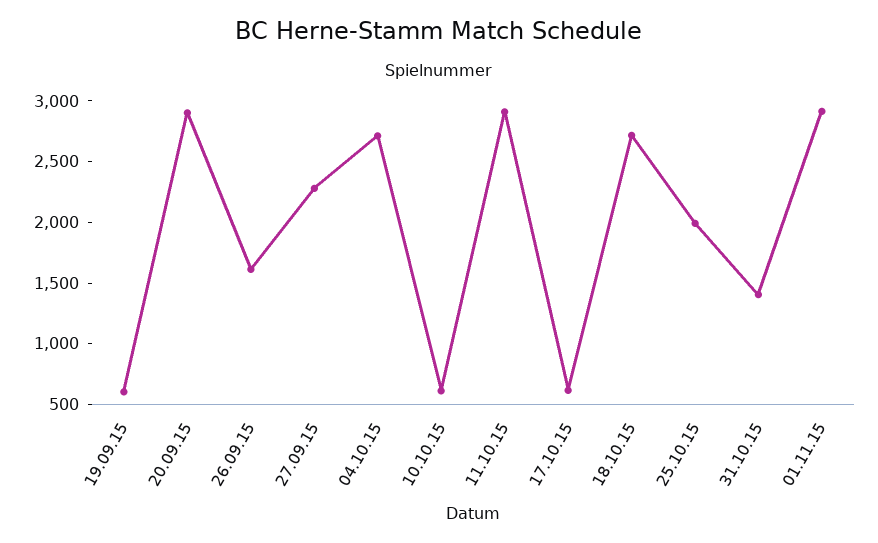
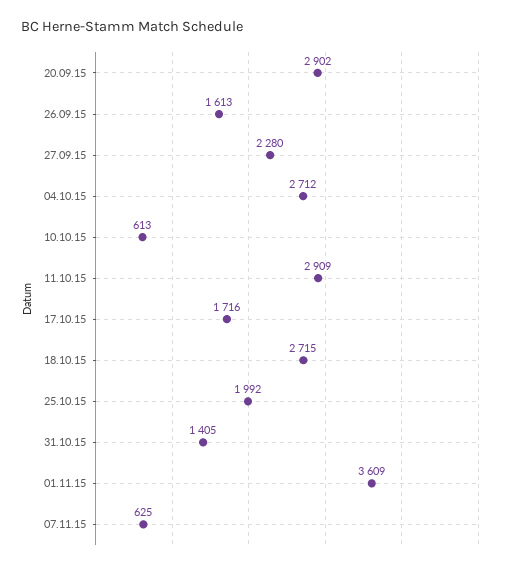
19.09.15: 600 -> none
17.10.15: 600 -> 1716
01.11.15: 2900 -> 3609
07.11.15: none -> 625

